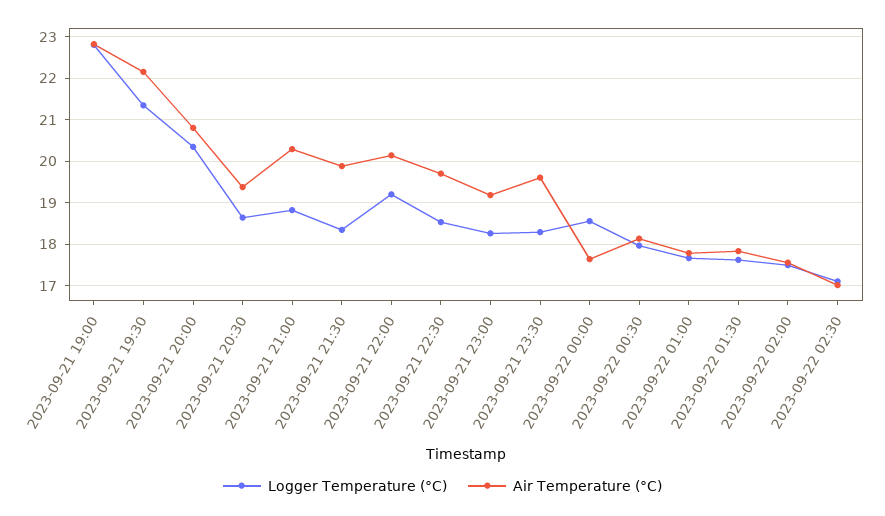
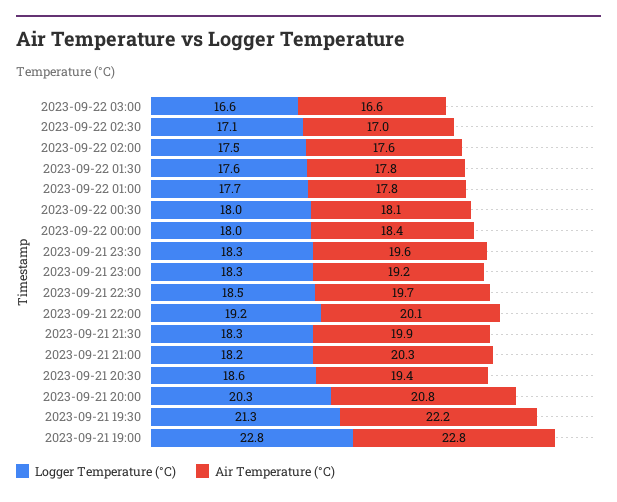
Logger Temperature (°C), 2023-09-21 21:00: 18.8 -> 18.2
Logger Temperature (°C), 2023-09-22 00:00: 18.6 -> 18
Air Temperature (°C), 2023-09-22 00:00: 17.6 -> 18.4
Logger Temperature (°C), 2023-09-22 03:00: none -> 16.6
Air Temperature (°C), 2023-09-22 03:00: none -> 16.6

